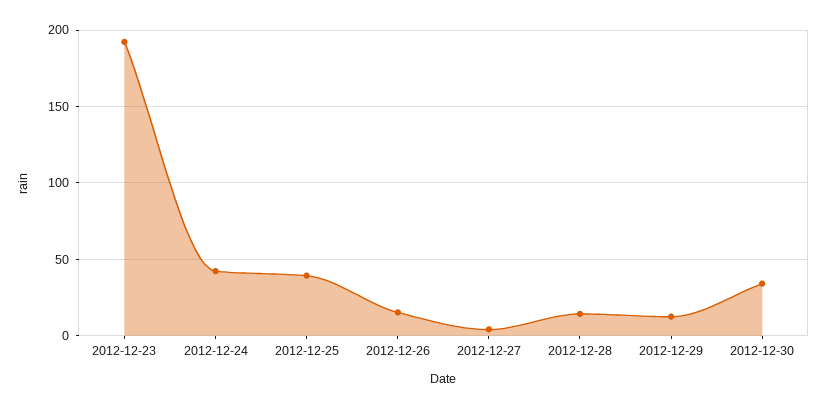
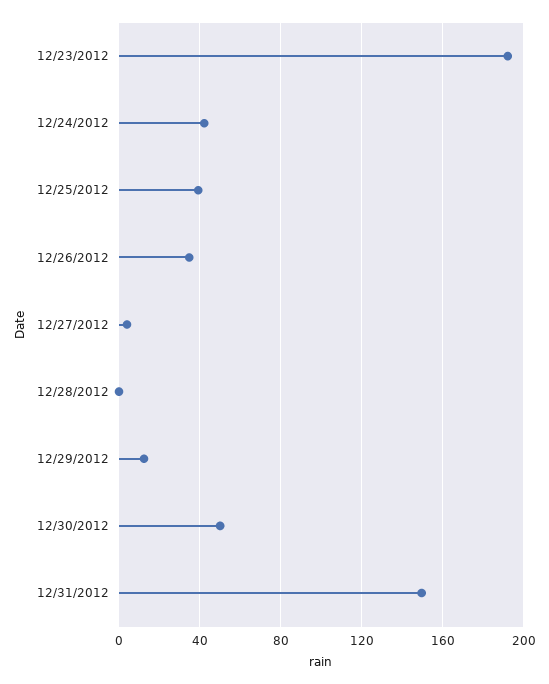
2012-12-26: 15 -> 35
2012-12-28: 15 -> 0
2012-12-30: 35 -> 50
12/31/2012: none -> 150

